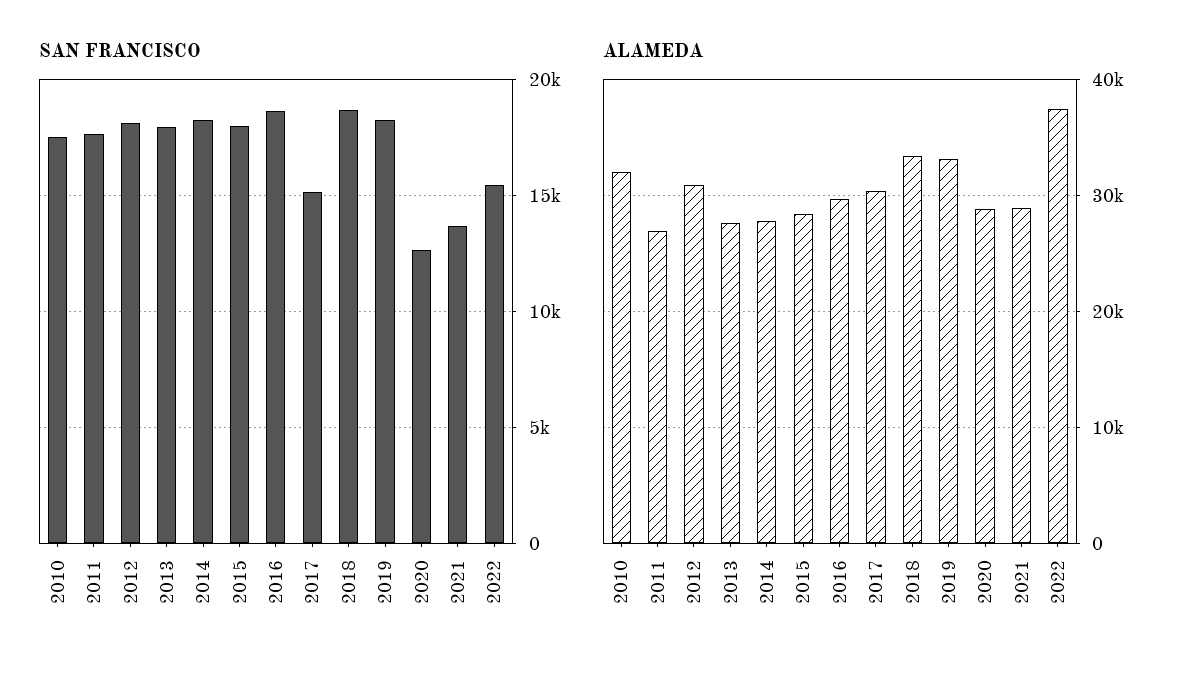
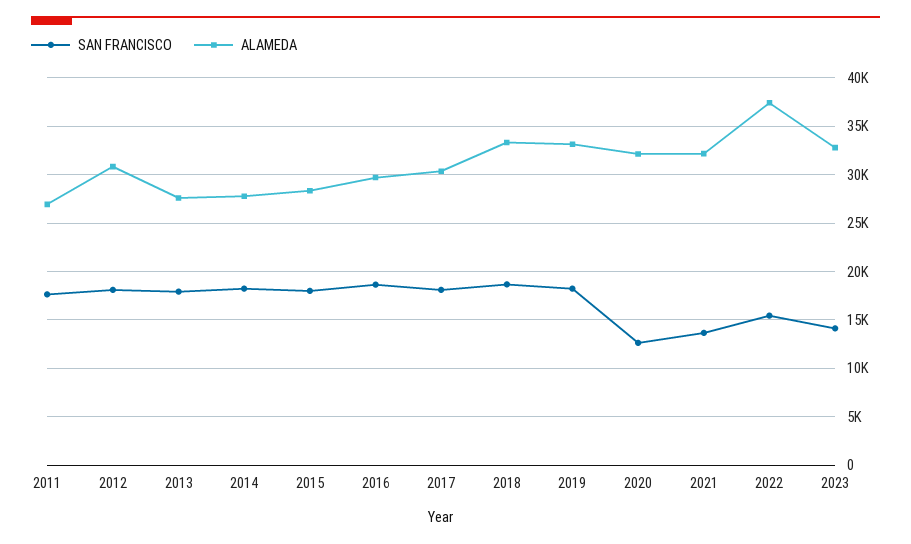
SAN FRANCISCO, 2010: 17500 -> none
SAN FRANCISCO, 2017: 15000 -> 18000
ALAMEDA, 2010: 32000 -> none
ALAMEDA, 2020: 29000 -> 32000
ALAMEDA, 2021: 29000 -> 32000
SAN FRANCISCO, 2023: none -> 14000
ALAMEDA, 2023: none -> 33000

